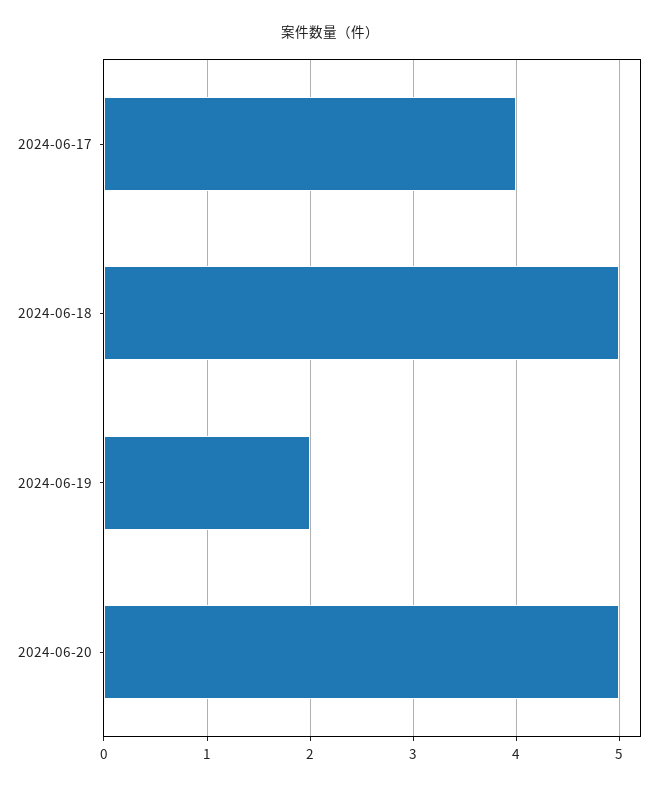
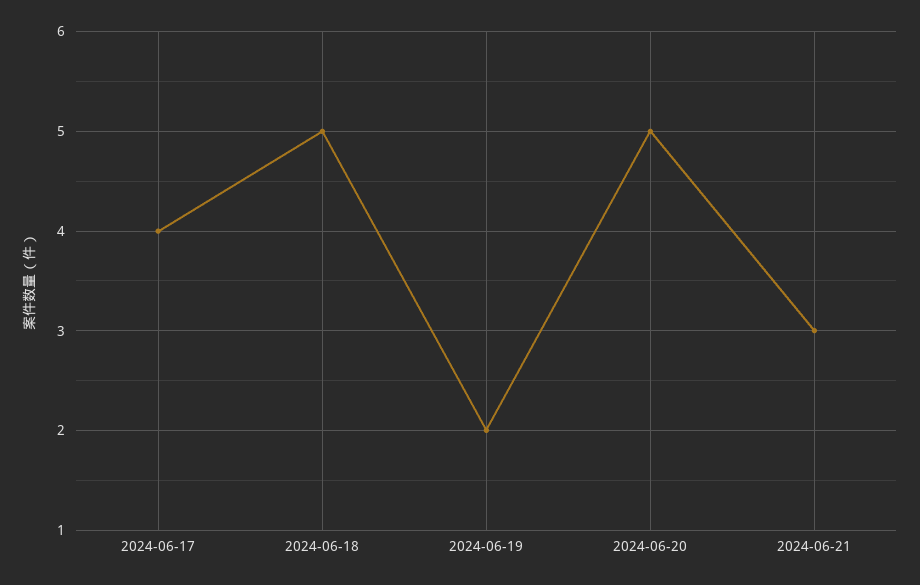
2024-06-21: none -> 3

